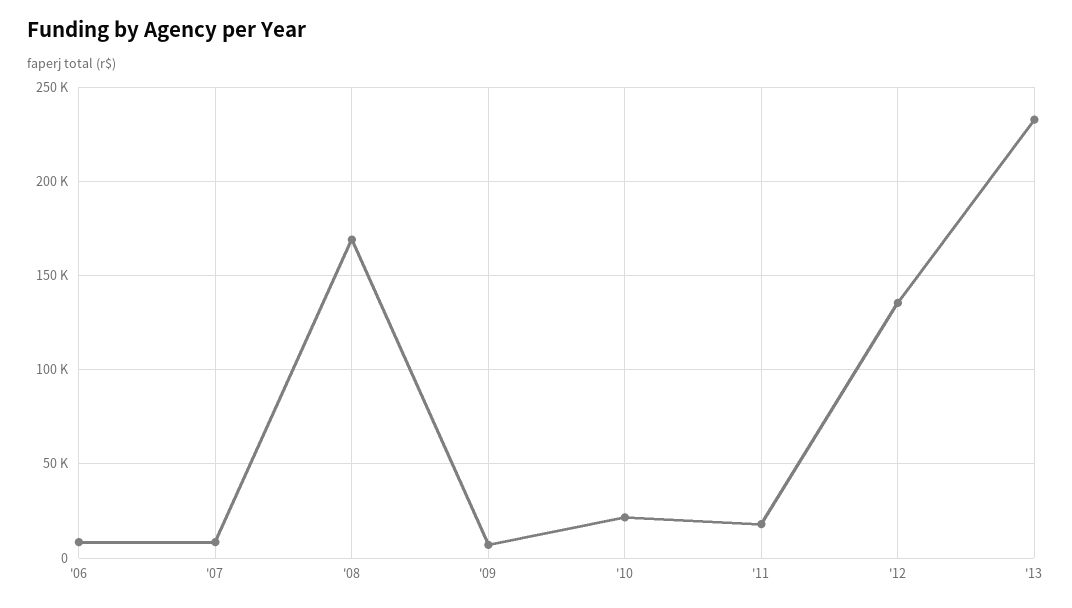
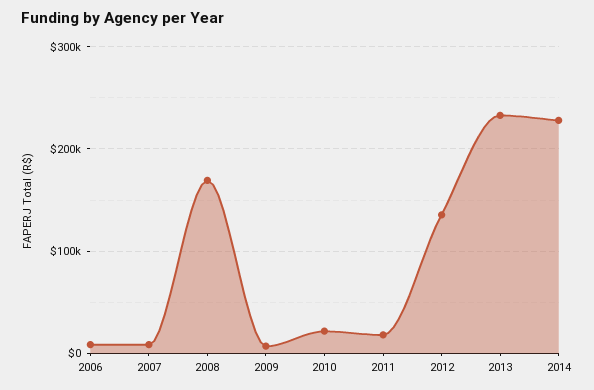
2014: none -> 230000

